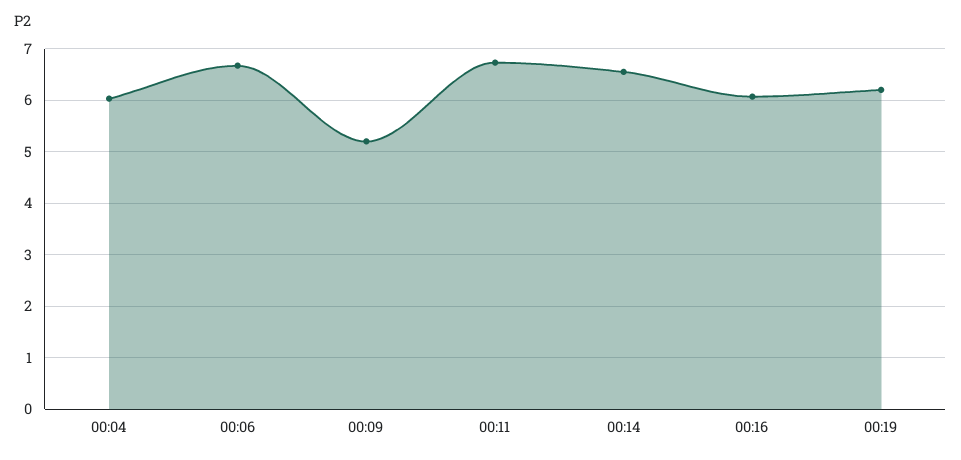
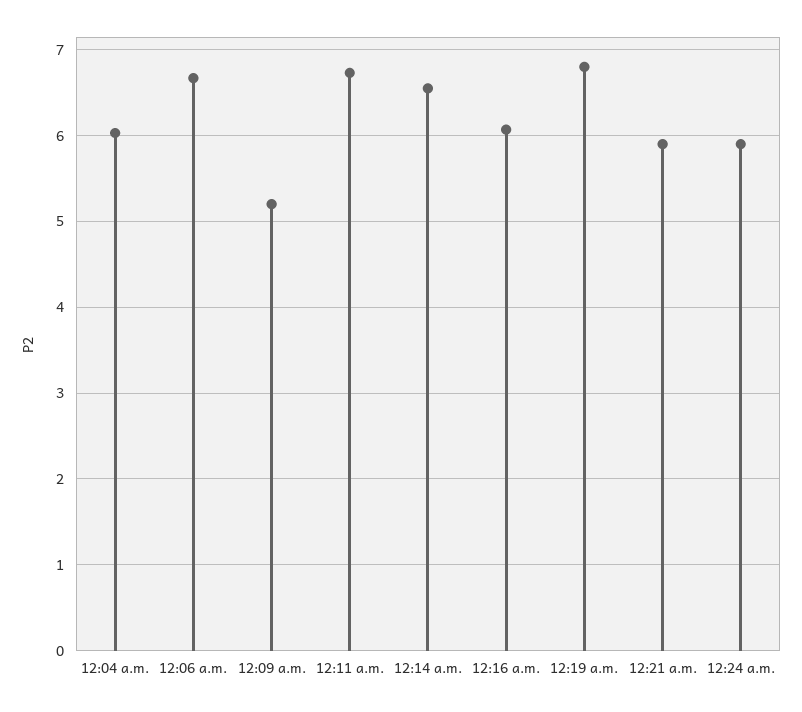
00:19: 6.2 -> 6.8
12:21 a.m.: none -> 5.9
12:24 a.m.: none -> 5.9

